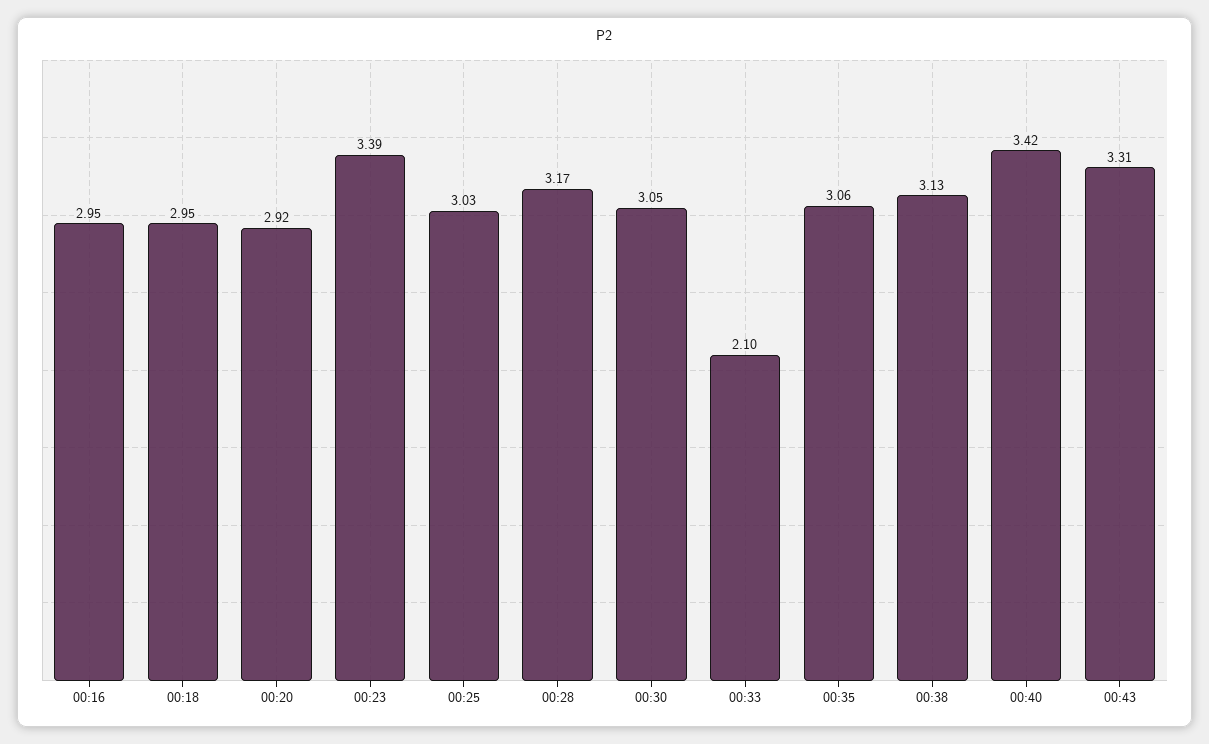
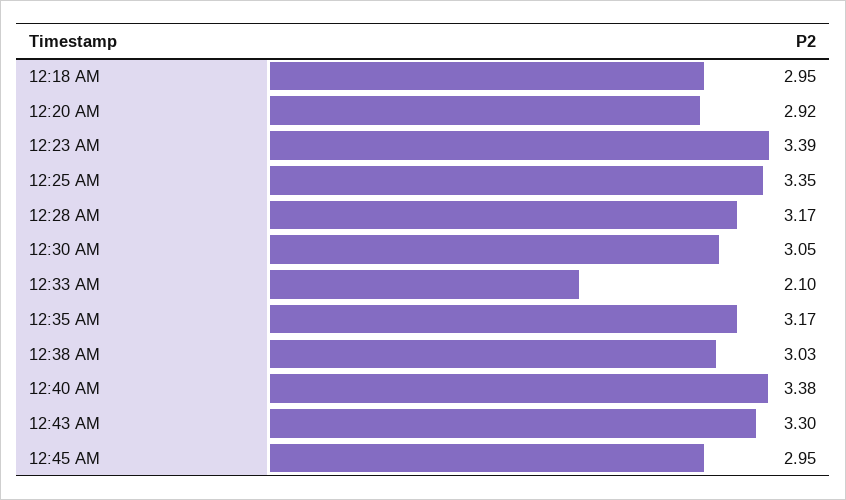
00:16: 2.95 -> none
00:25: 3.03 -> 3.35
00:35: 3.06 -> 3.17
00:38: 3.13 -> 3.03
00:40: 3.42 -> 3.38
00:43: 3.31 -> 3.3
12:45 AM: none -> 2.95

